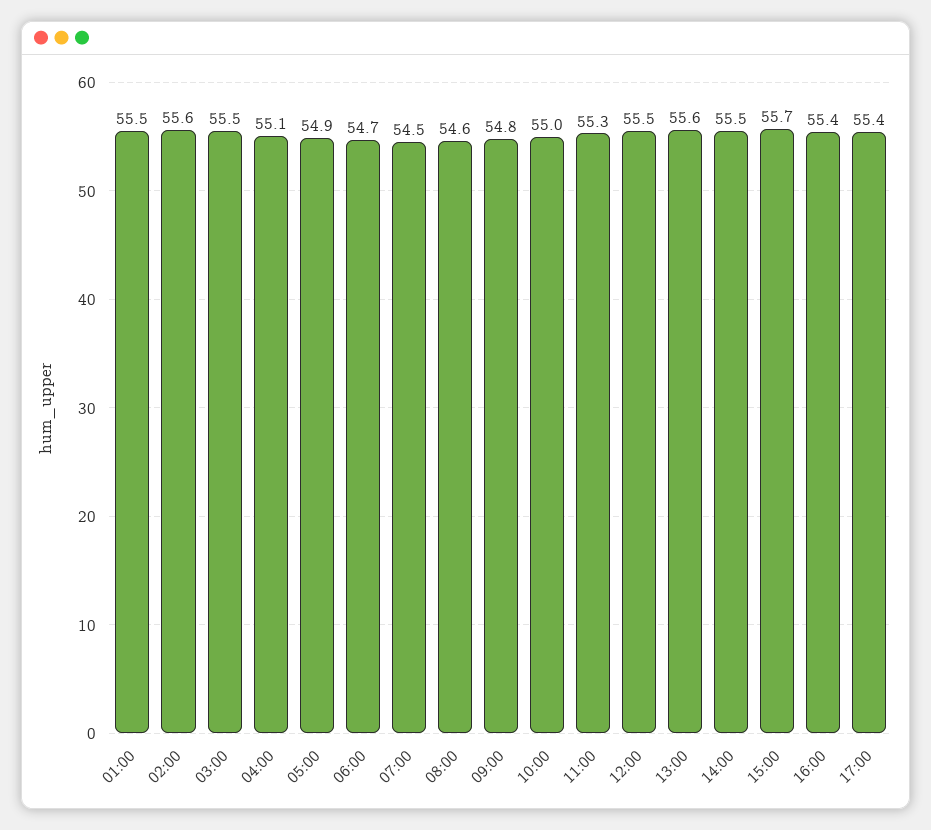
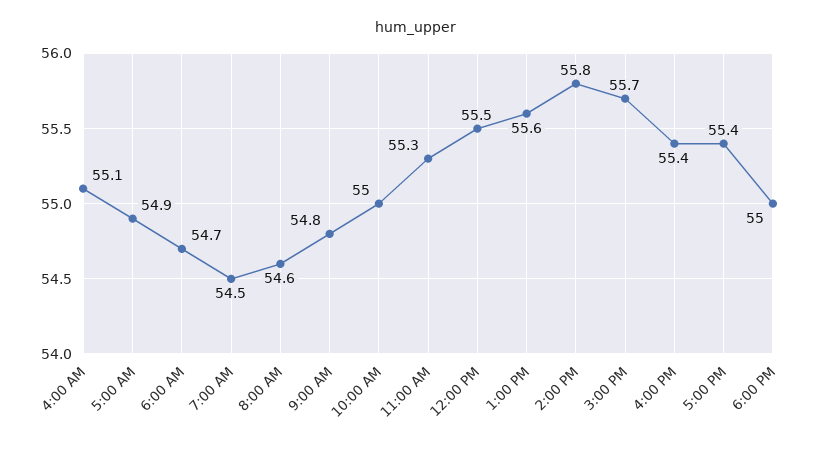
01:00: 55.5 -> none
02:00: 55.6 -> none
03:00: 55.5 -> none
14:00: 55.5 -> 55.8
6:00 PM: none -> 55

